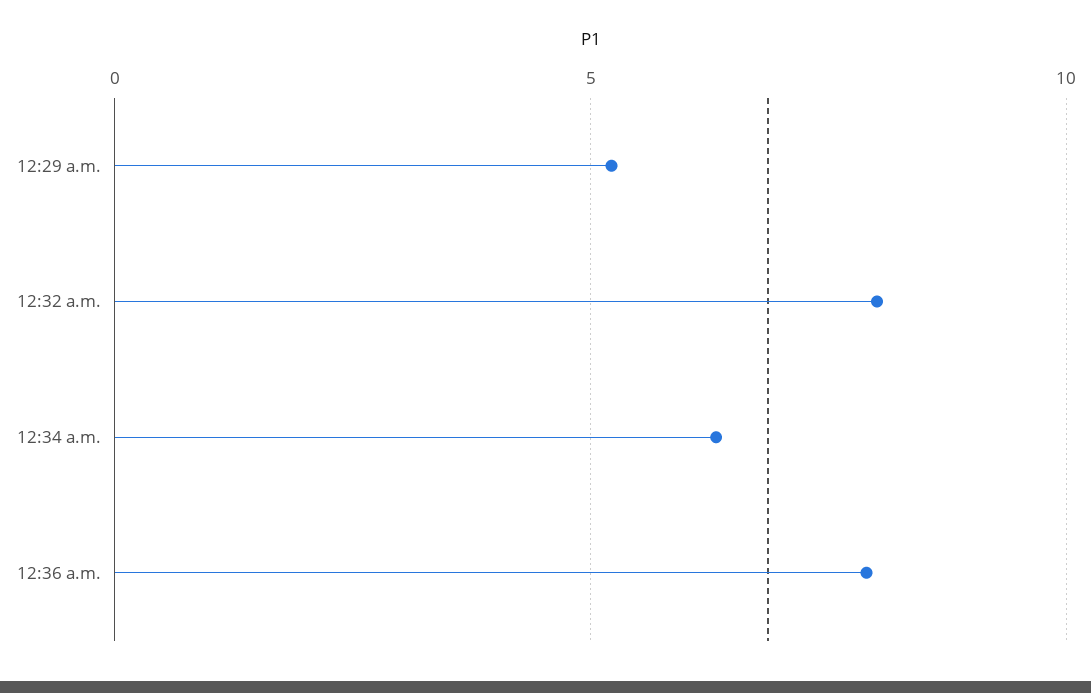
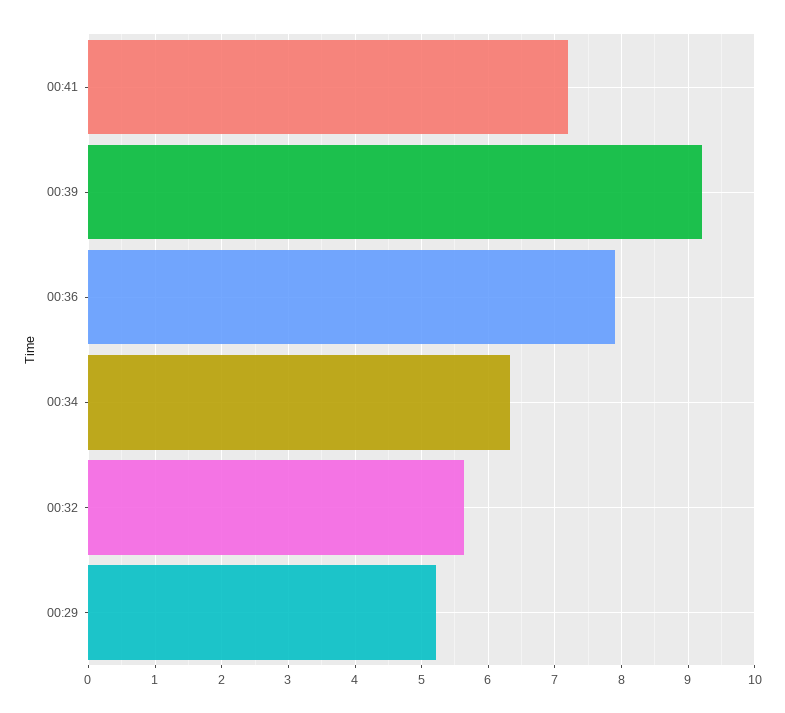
12:32 a.m.: 8 -> 5.6
00:41: none -> 7.2
00:39: none -> 9.2

